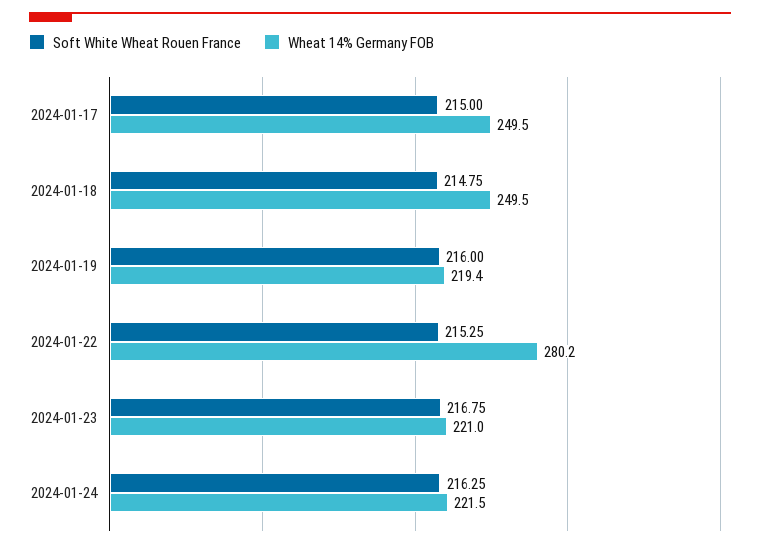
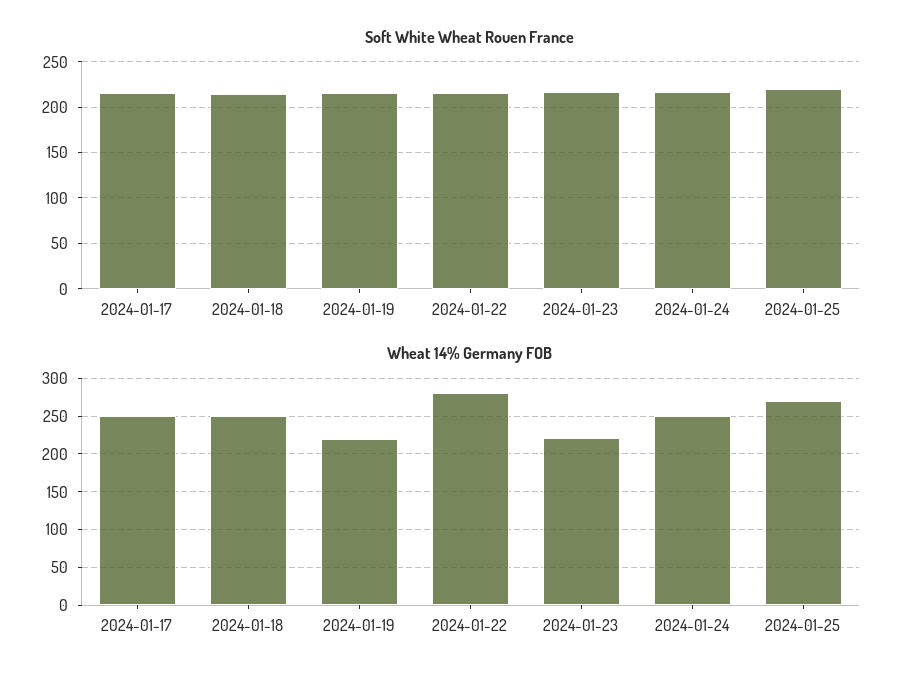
Wheat 14% Germany FOB, 2024-01-24: 221.5 -> 250
Soft White Wheat Rouen France, 2024-01-25: none -> 220
Wheat 14% Germany FOB, 2024-01-25: none -> 270

